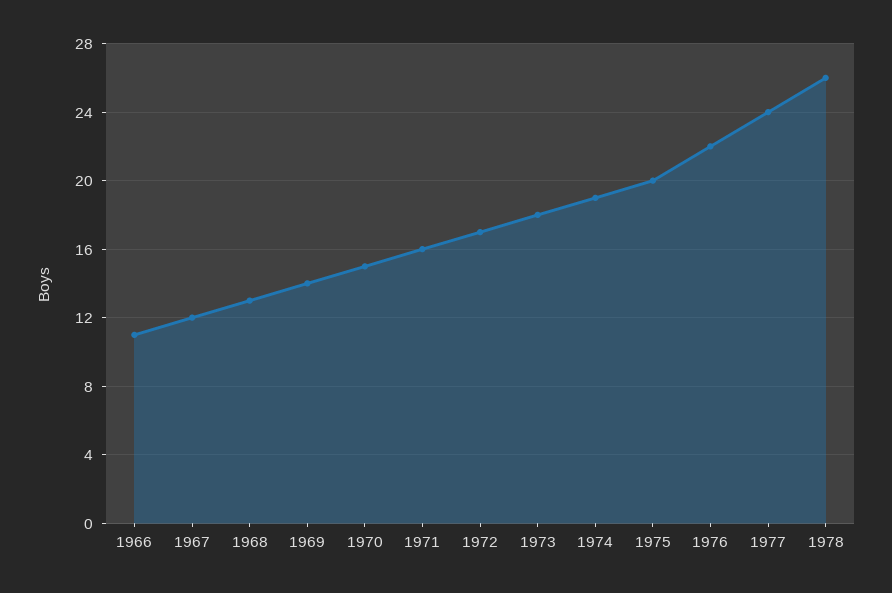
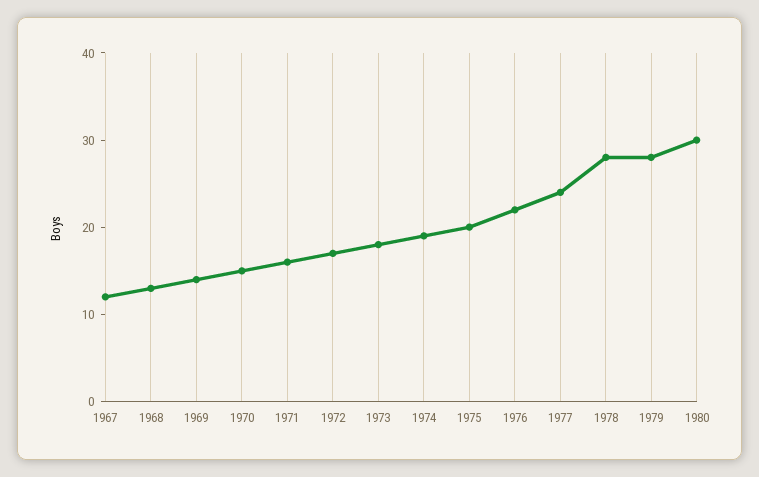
1966: 11 -> none
1978: 26 -> 28
1979: none -> 28
1980: none -> 30

